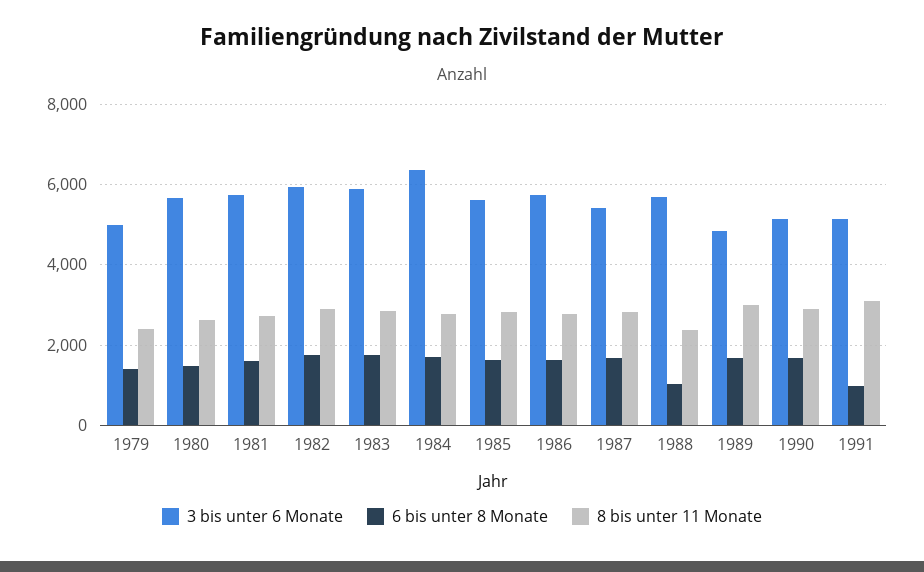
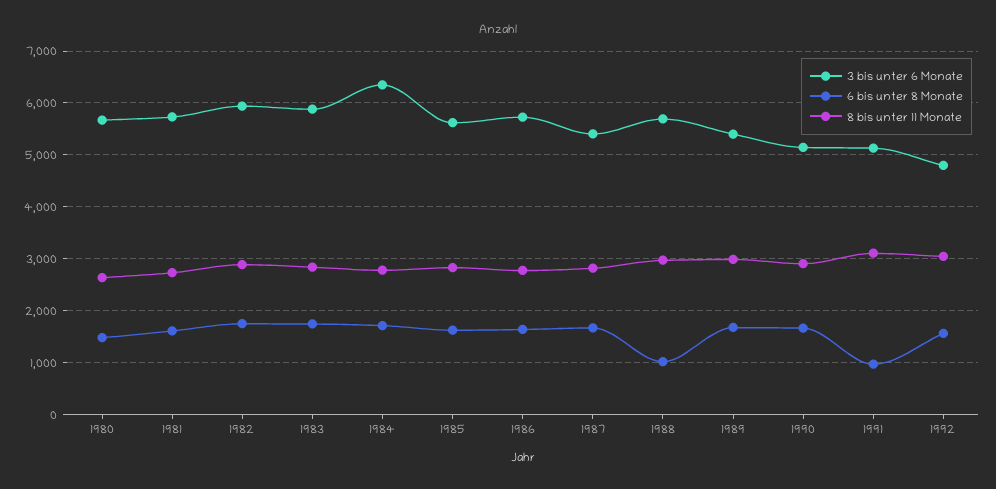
3 bis unter 6 Monate, 1979: 5000 -> none
6 bis unter 8 Monate, 1979: 1400 -> none
8 bis unter 11 Monate, 1979: 2400 -> none
8 bis unter 11 Monate, 1988: 2400 -> 3000
3 bis unter 6 Monate, 1989: 4800 -> 5400
3 bis unter 6 Monate, 1992: none -> 4800
6 bis unter 8 Monate, 1992: none -> 1600
8 bis unter 11 Monate, 1992: none -> 3000

